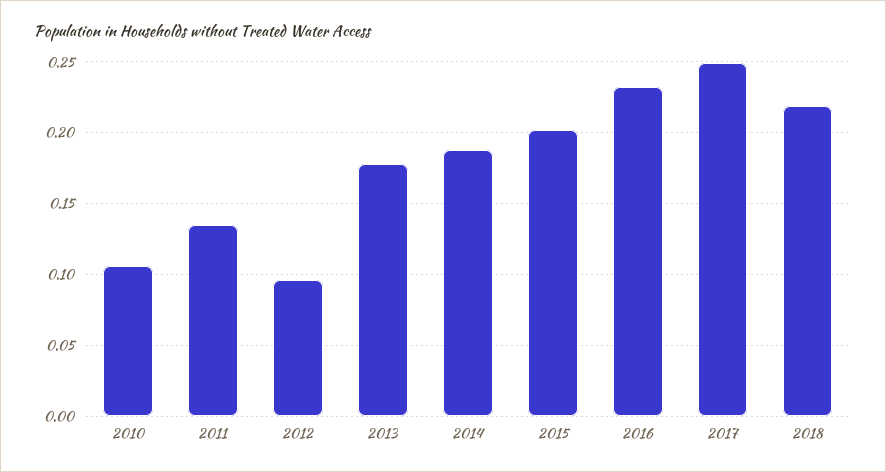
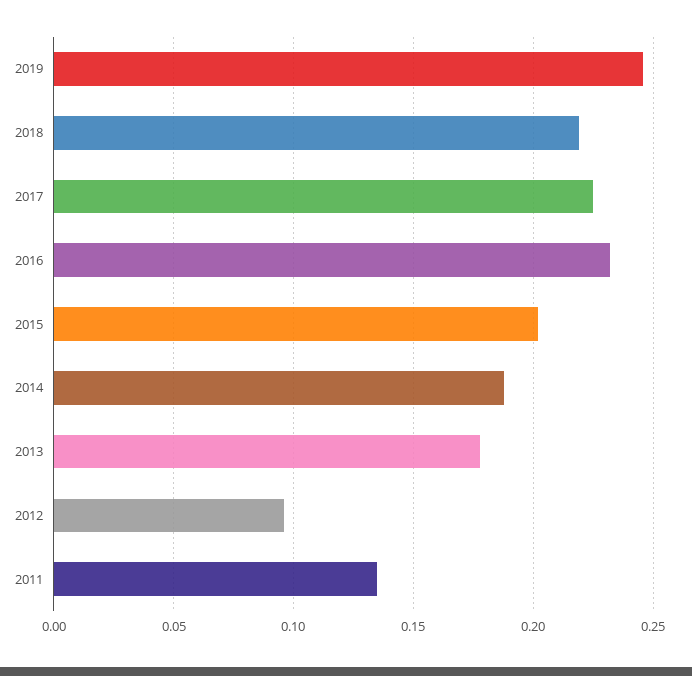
2010: 0.105 -> none
2017: 0.25 -> 0.225
2019: none -> 0.245

